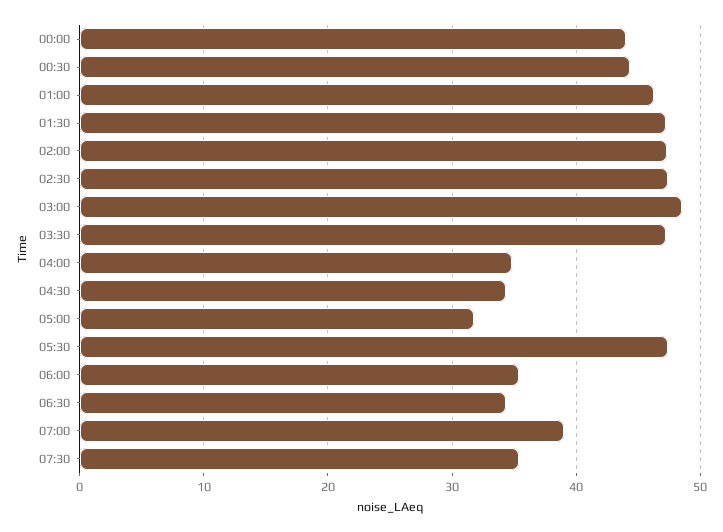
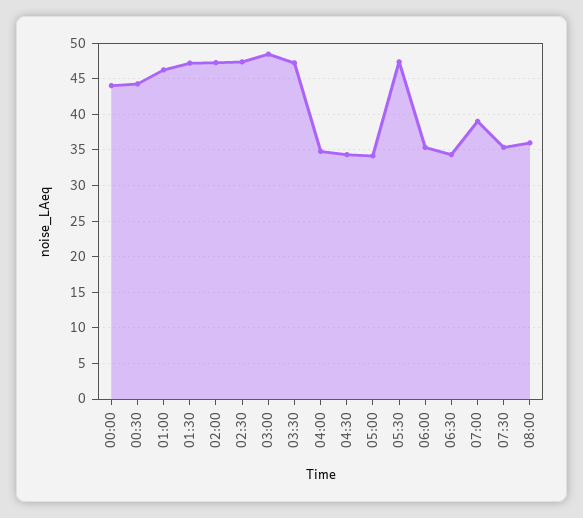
05:00: 32 -> 34
08:00: none -> 36

